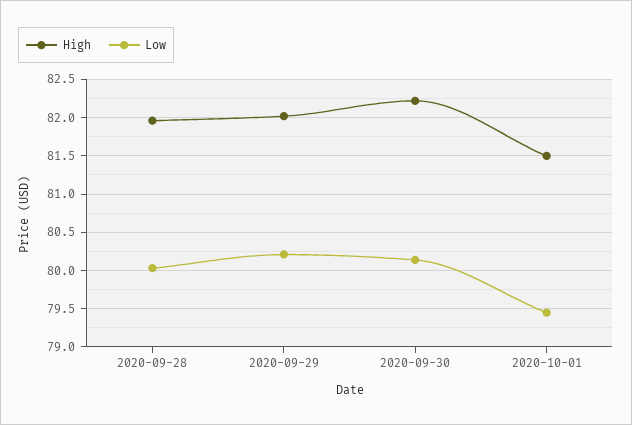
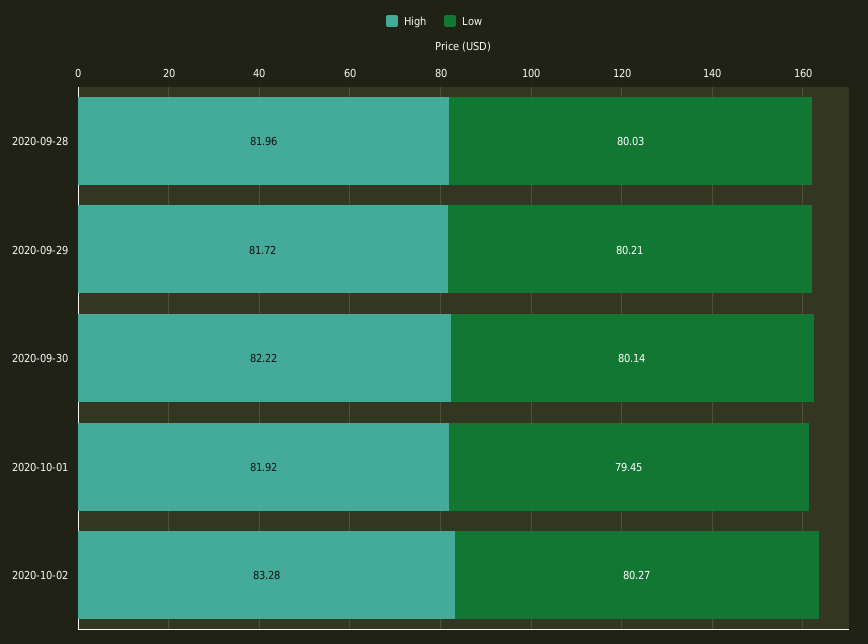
High, 2020-09-29: 82 -> 81.72
High, 2020-10-01: 81.5 -> 81.92
High, 2020-10-02: none -> 83.28
Low, 2020-10-02: none -> 80.27

